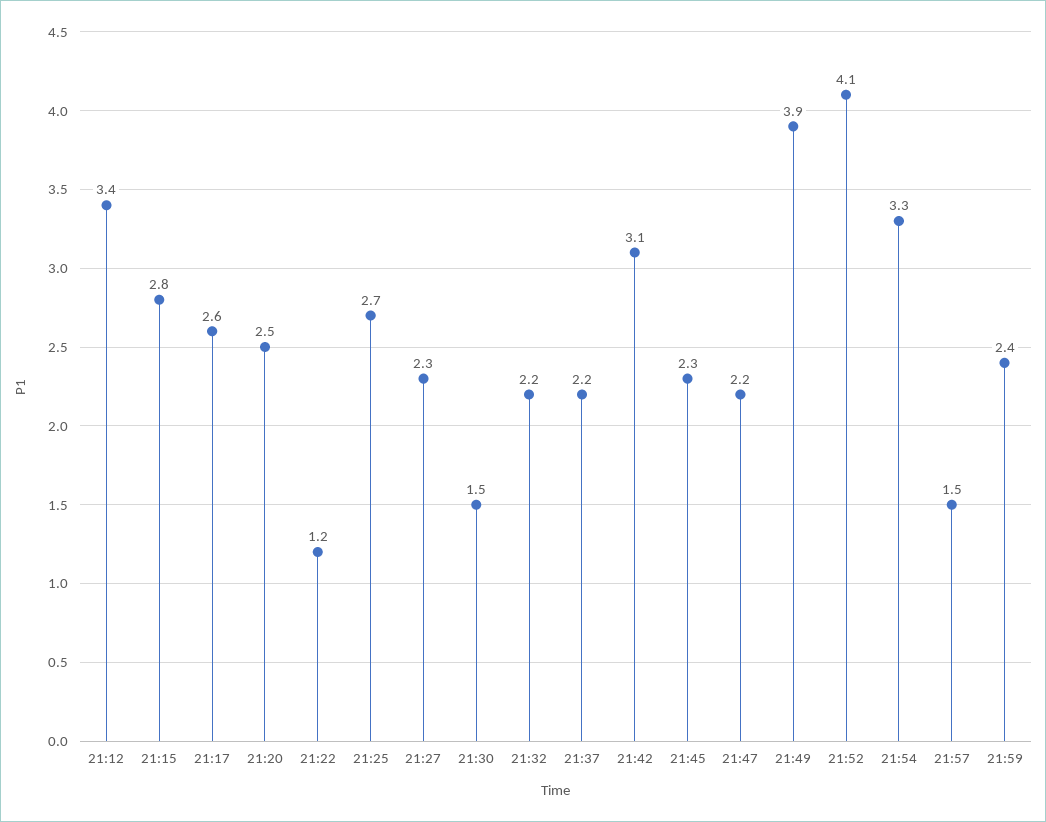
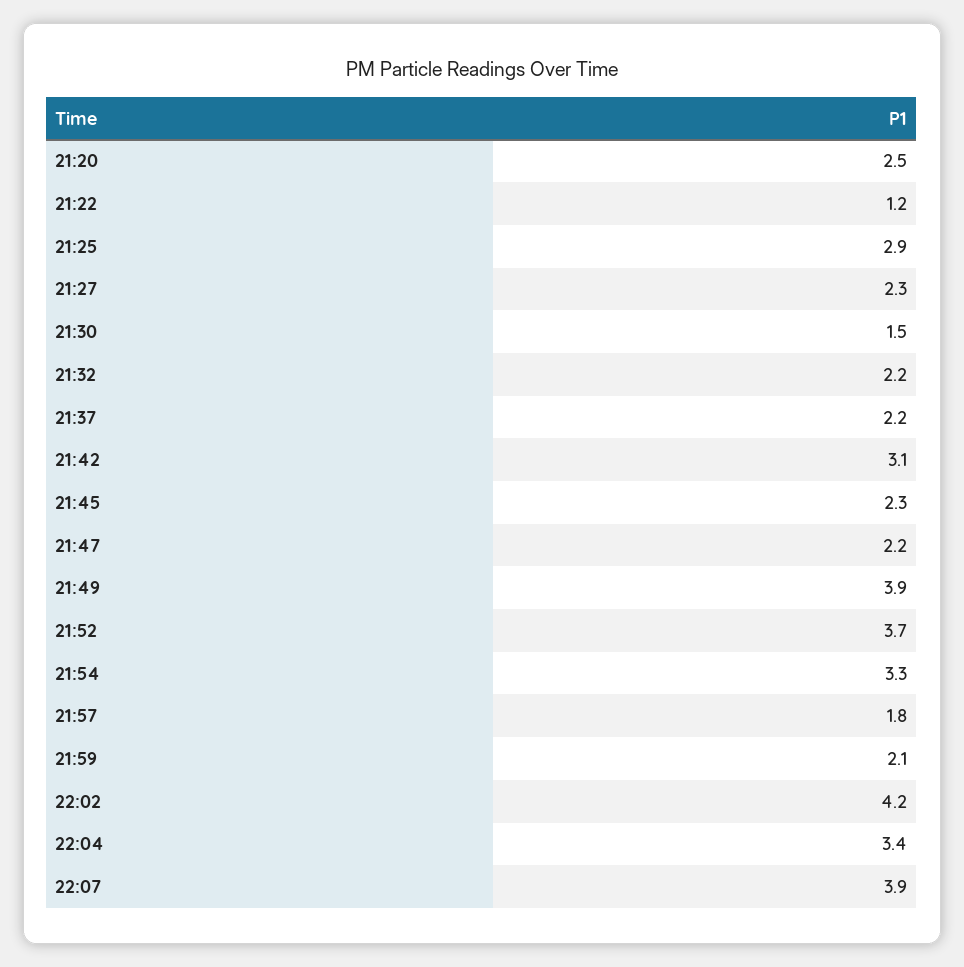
21:12: 3.4 -> none
21:15: 2.8 -> none
21:17: 2.6 -> none
21:25: 2.7 -> 2.9
21:52: 4.1 -> 3.7
21:57: 1.5 -> 1.8
21:59: 2.4 -> 2.1
22:02: none -> 4.2
22:04: none -> 3.4
22:07: none -> 3.9

